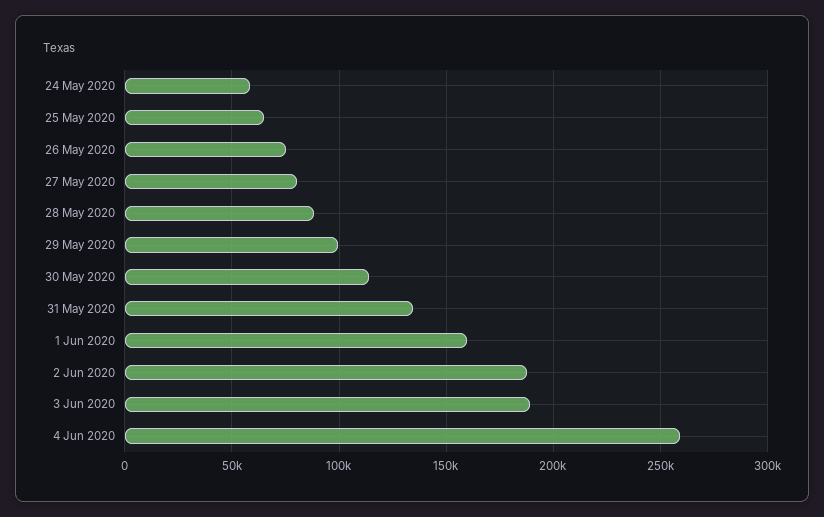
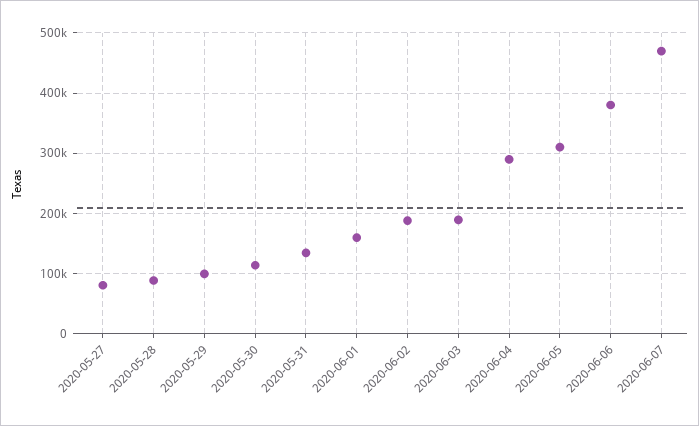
24 May 2020: 60000 -> none
25 May 2020: 65000 -> none
26 May 2020: 75000 -> none
4 Jun 2020: 260000 -> 290000
2020-06-05: none -> 310000
2020-06-06: none -> 380000
2020-06-07: none -> 470000

